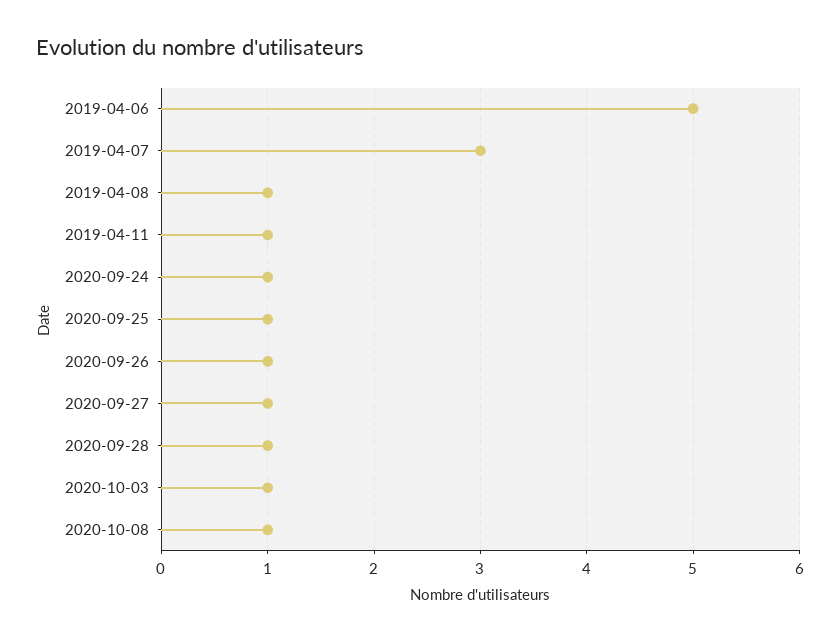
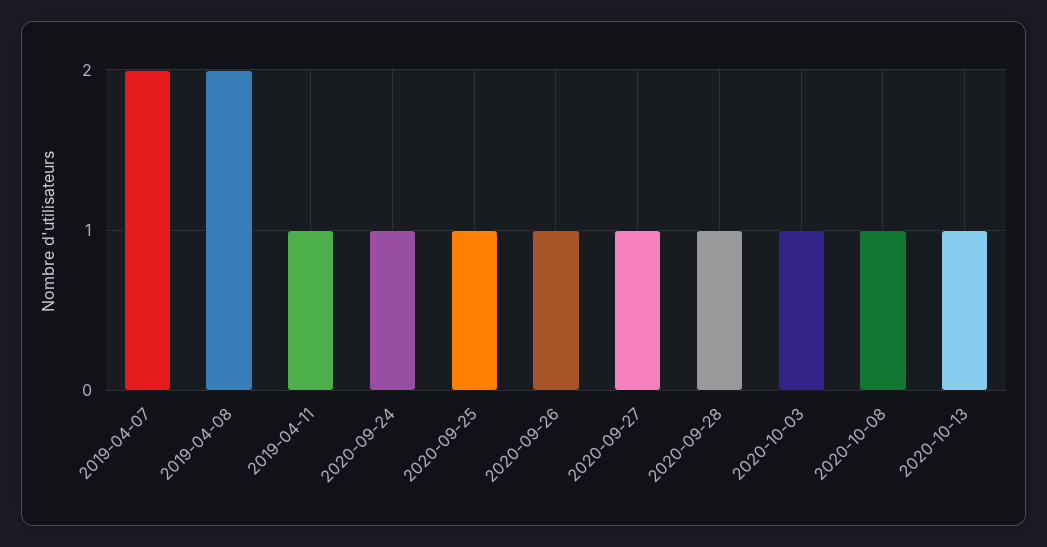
2019-04-06: 5 -> none
2019-04-07: 3 -> 2
2019-04-08: 1 -> 2
2020-10-13: none -> 1

